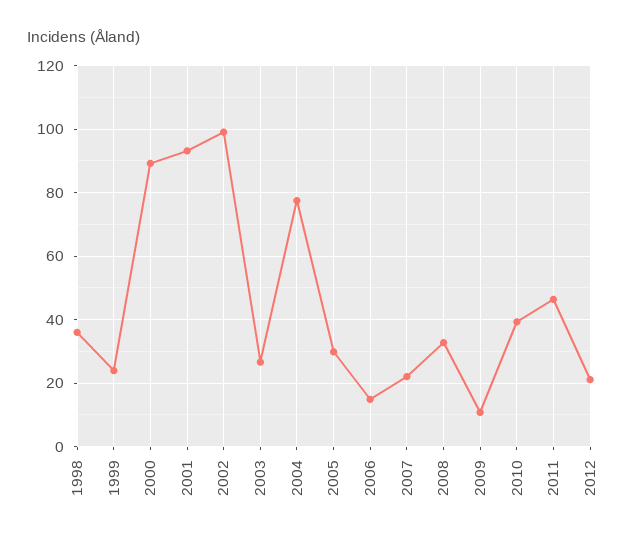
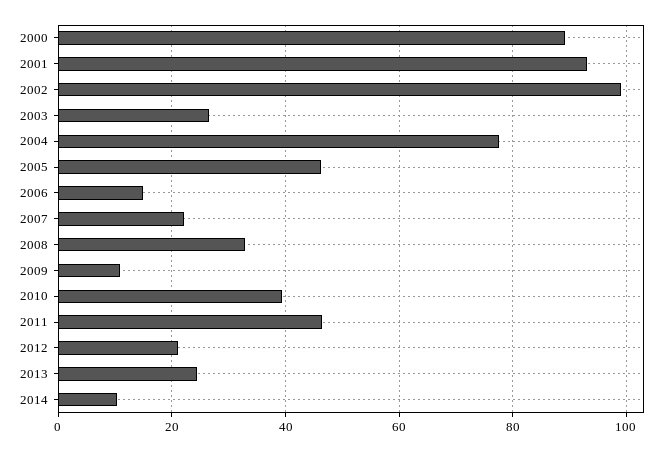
1998: 36 -> none
1999: 24 -> none
2005: 30 -> 46
2013: none -> 24
2014: none -> 10

